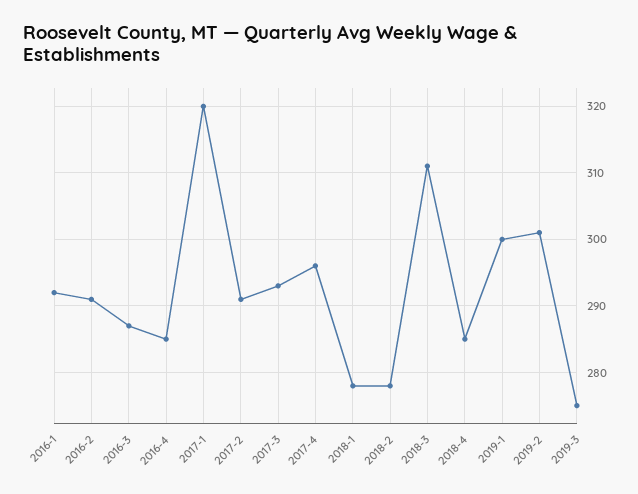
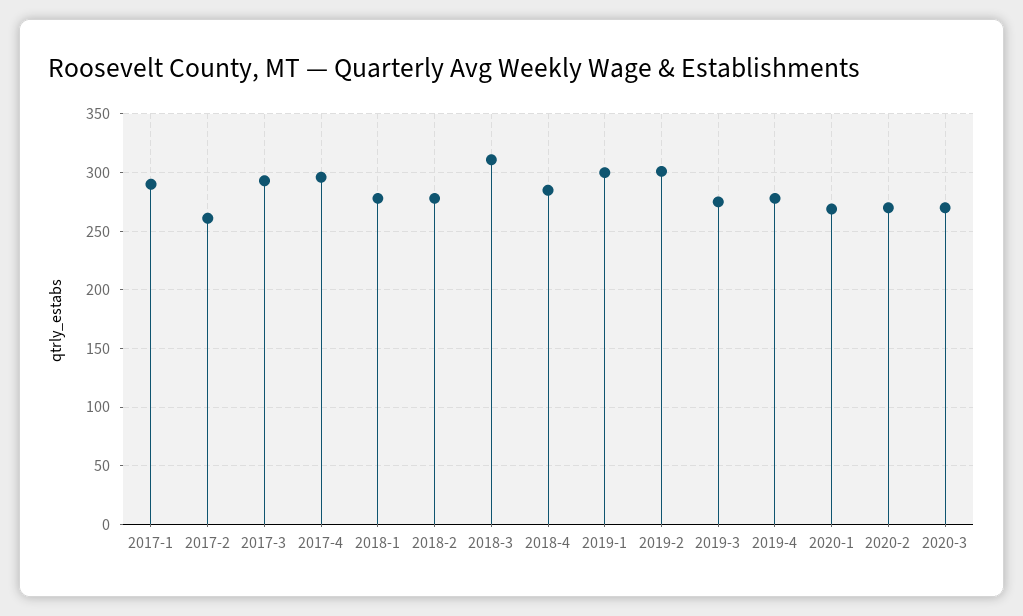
2016-1: 292 -> none
2016-2: 291 -> none
2016-3: 287 -> none
2016-4: 285 -> none
2017-1: 320 -> 290
2017-2: 291 -> 260
2019-4: none -> 280
2020-1: none -> 270
2020-2: none -> 270
2020-3: none -> 270

